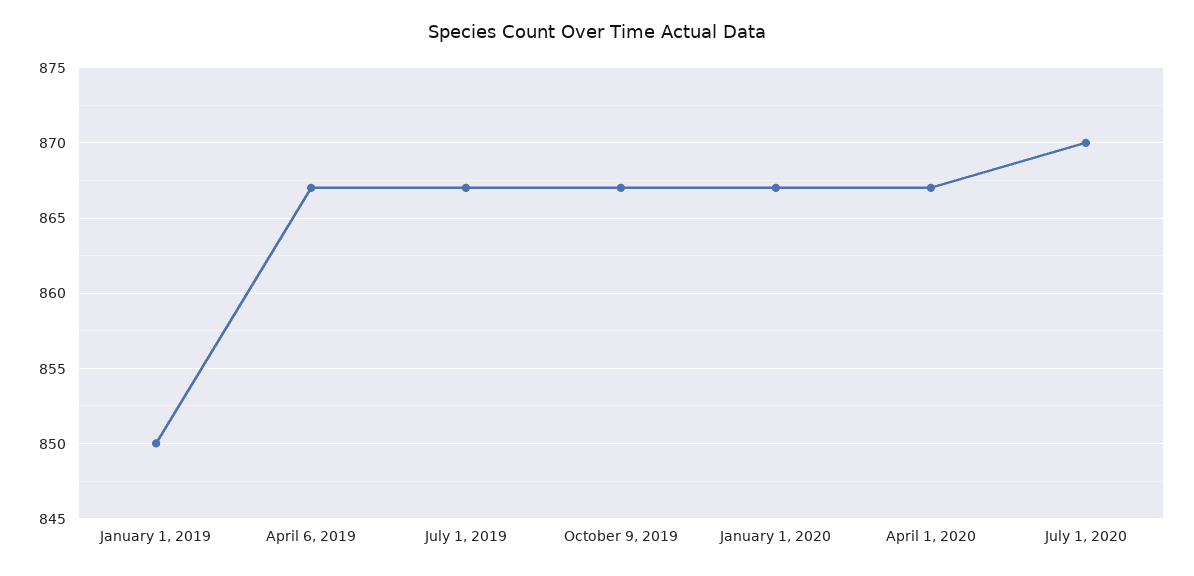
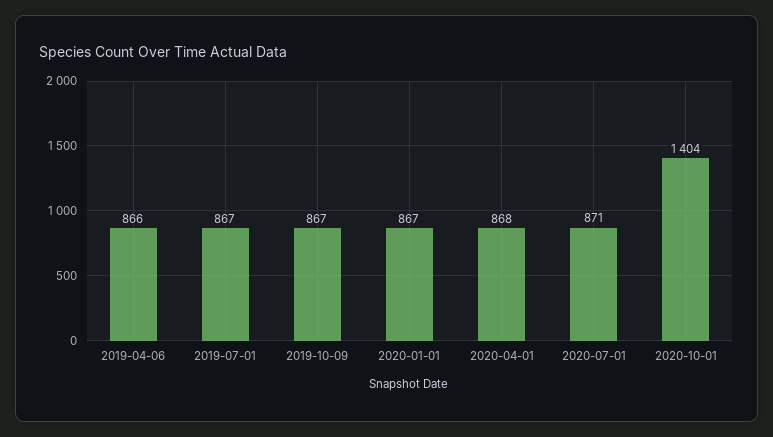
January 1, 2019: 850 -> none
April 6, 2019: 867 -> 866
April 1, 2020: 867 -> 868
July 1, 2020: 870 -> 871
2020-10-01: none -> 1404

